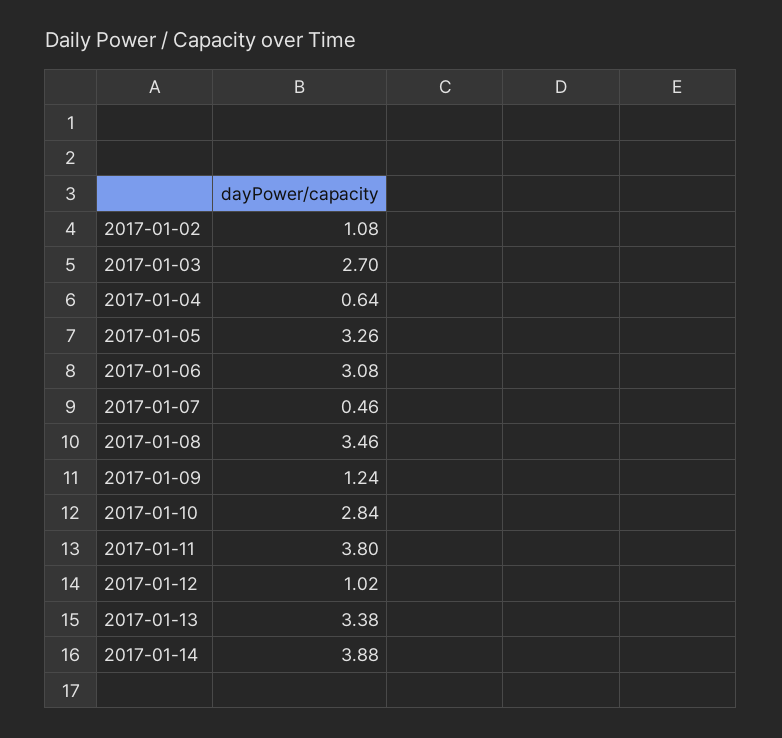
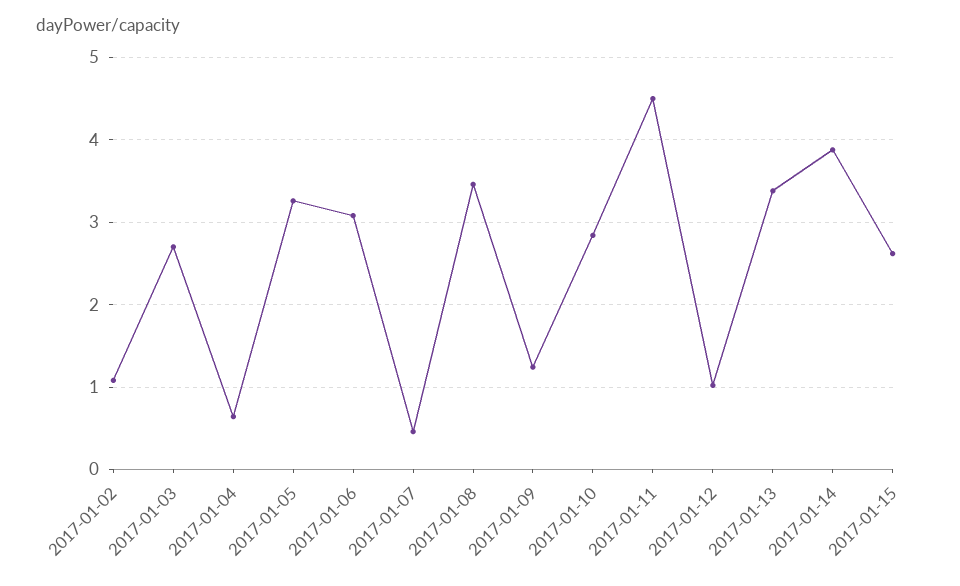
2017-01-11: 3.8 -> 4.5
2017-01-15: none -> 2.6

